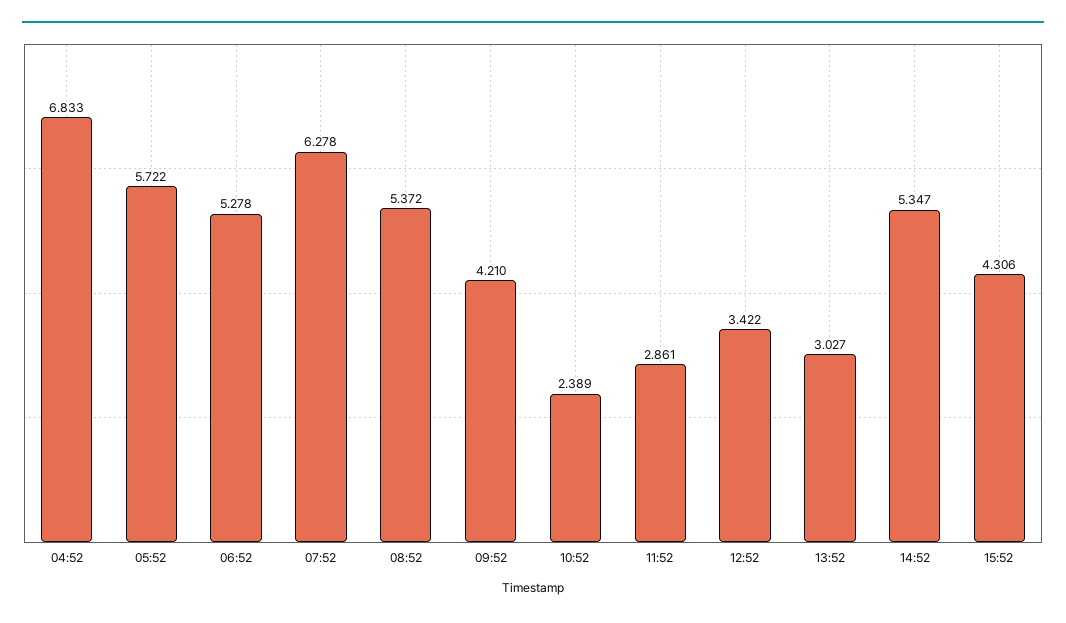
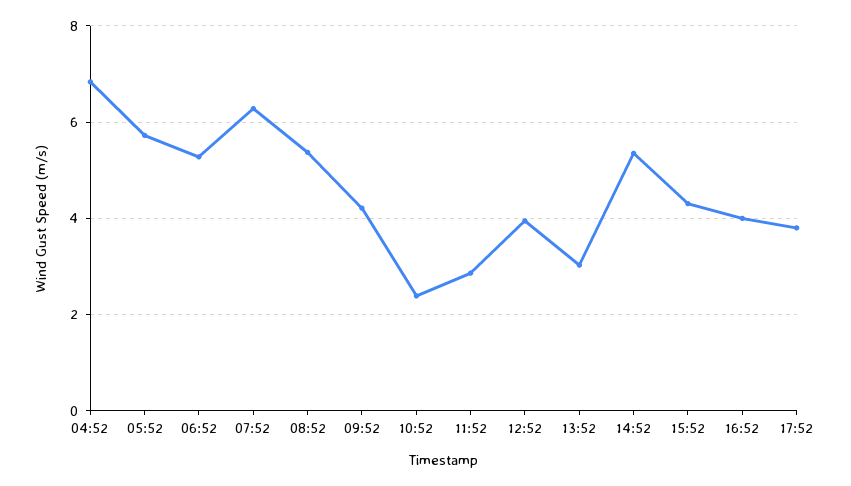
12:52: 3.422 -> 4
16:52: none -> 4
17:52: none -> 3.8

